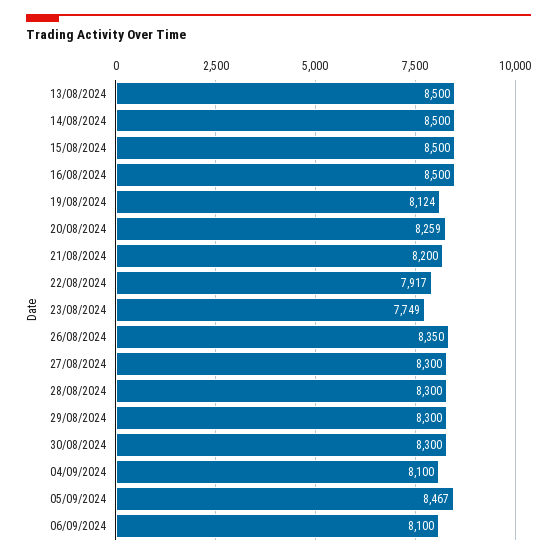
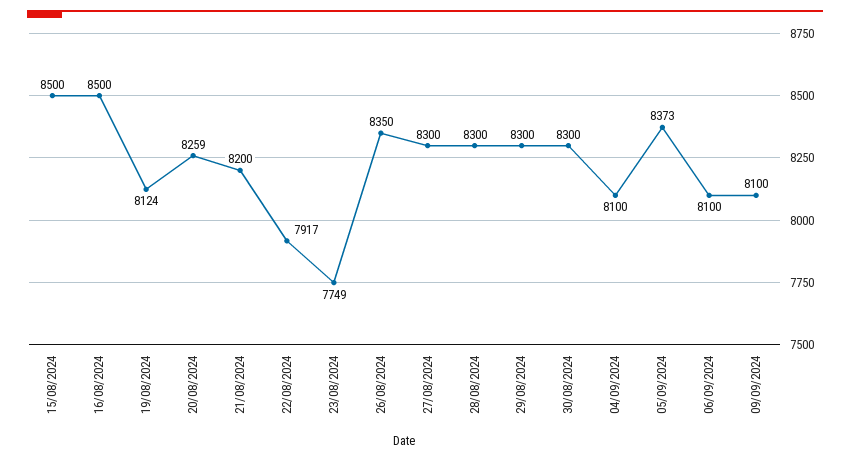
13/08/2024: 8500 -> none
14/08/2024: 8500 -> none
05/09/2024: 8467 -> 8373
09/09/2024: none -> 8100

